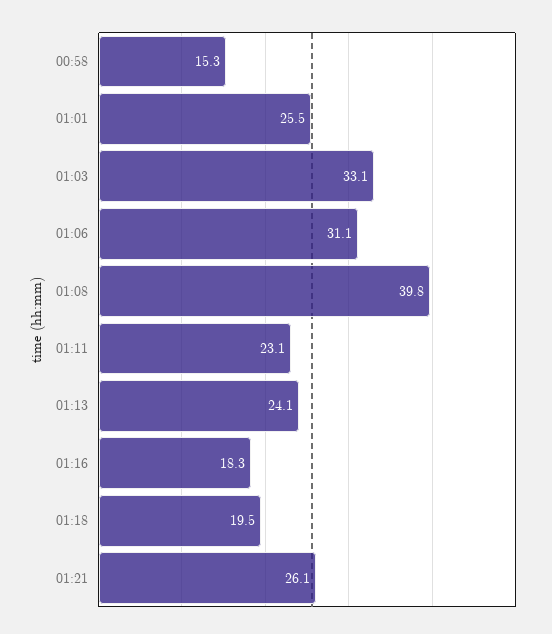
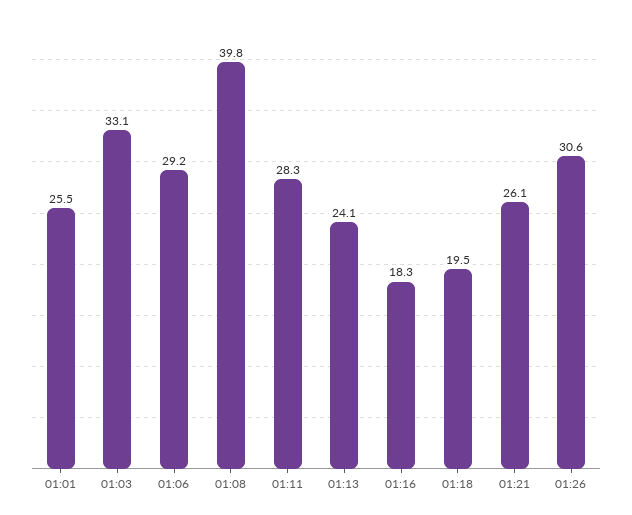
00:58: 15.3 -> none
01:06: 31.1 -> 29.2
01:11: 23.1 -> 28.3
01:26: none -> 30.6

